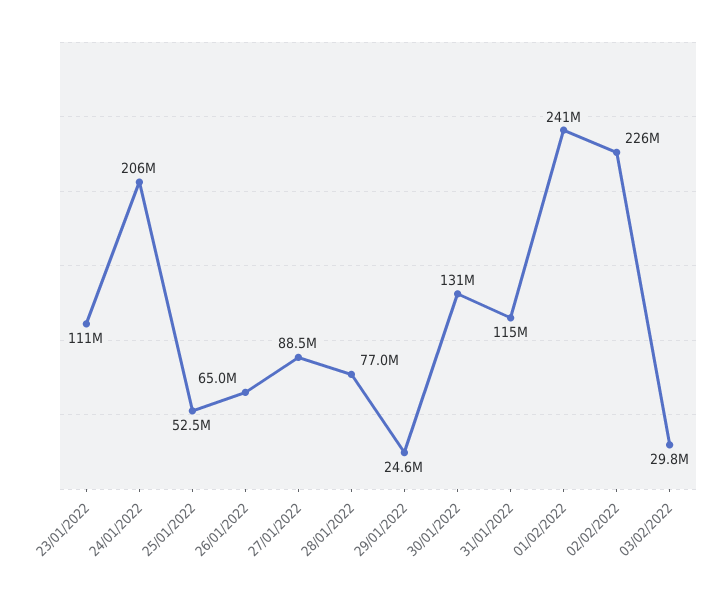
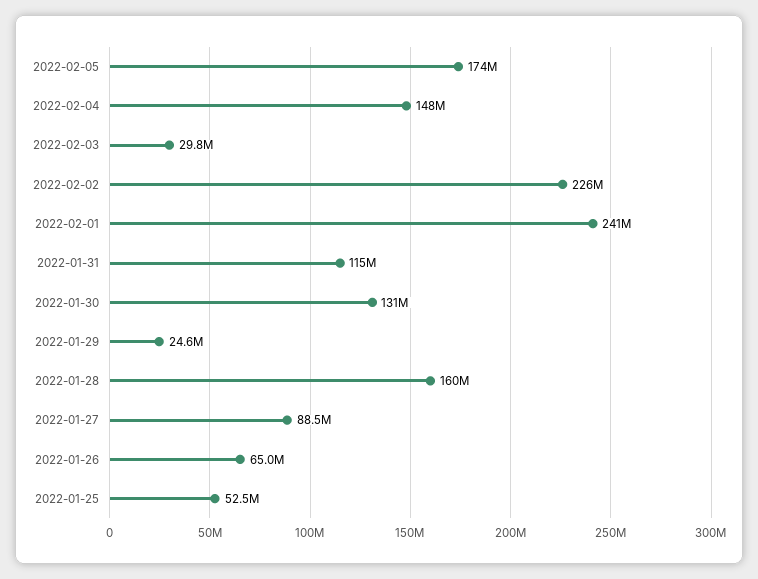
23/01/2022: 111000000 -> none
24/01/2022: 206000000 -> none
28/01/2022: 77000000 -> 160000000
2022-02-05: none -> 174000000
2022-02-04: none -> 148000000

